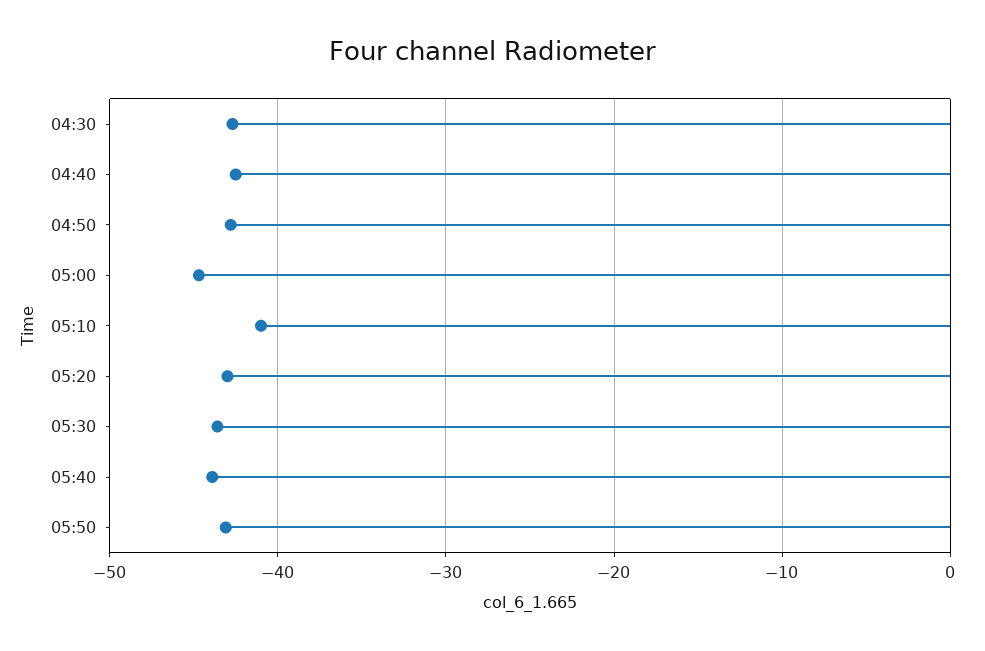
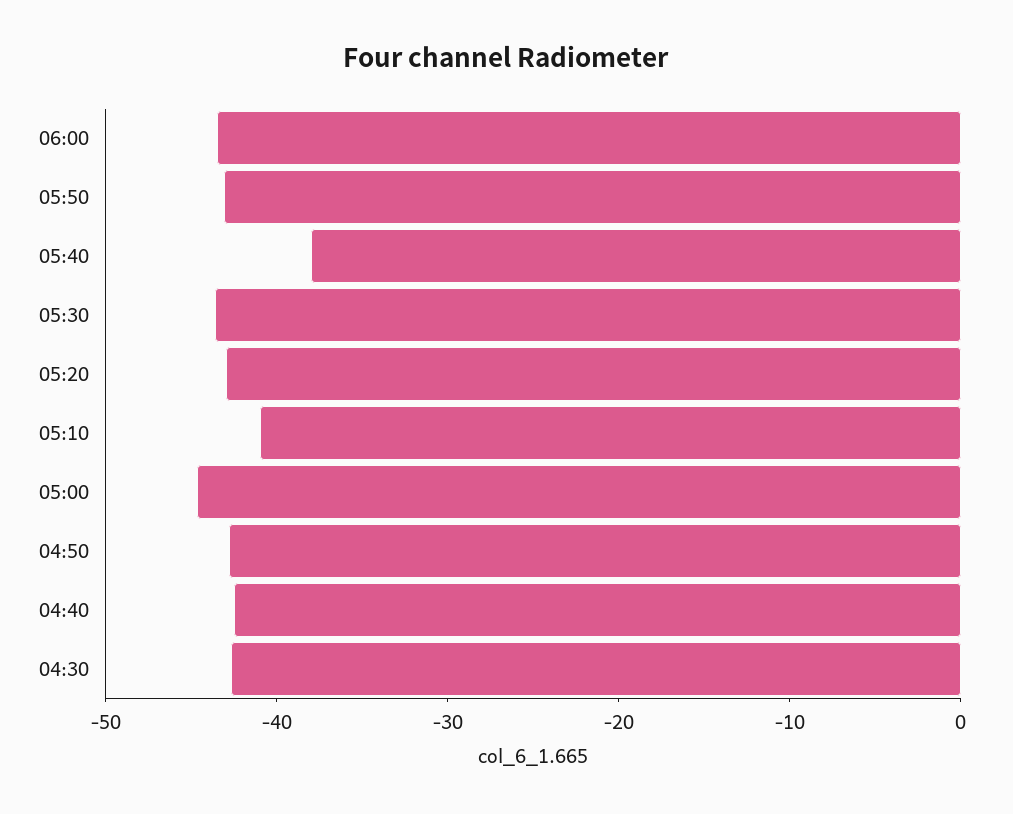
05:40: -44 -> -38
06:00: none -> -44

